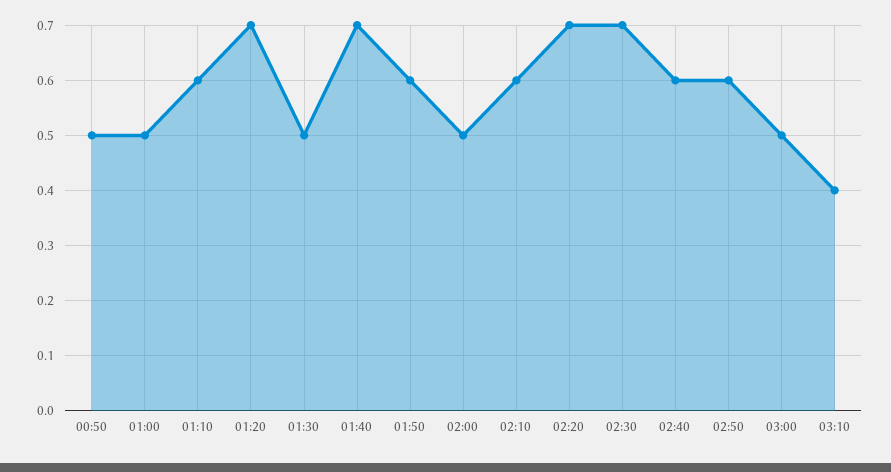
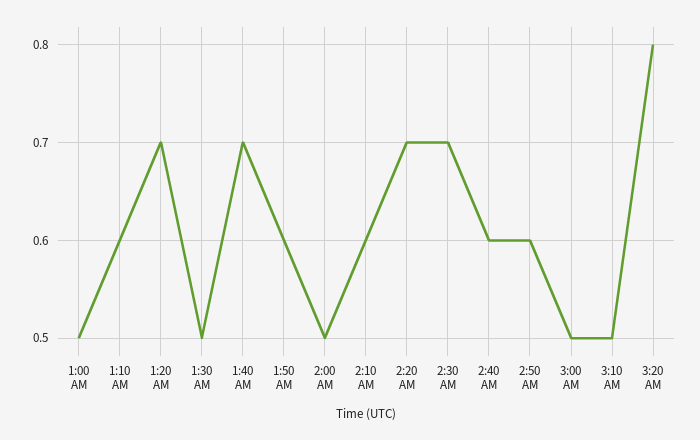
00:50: 0.5 -> none
03:10: 0.4 -> 0.5
3:20 AM: none -> 0.8

